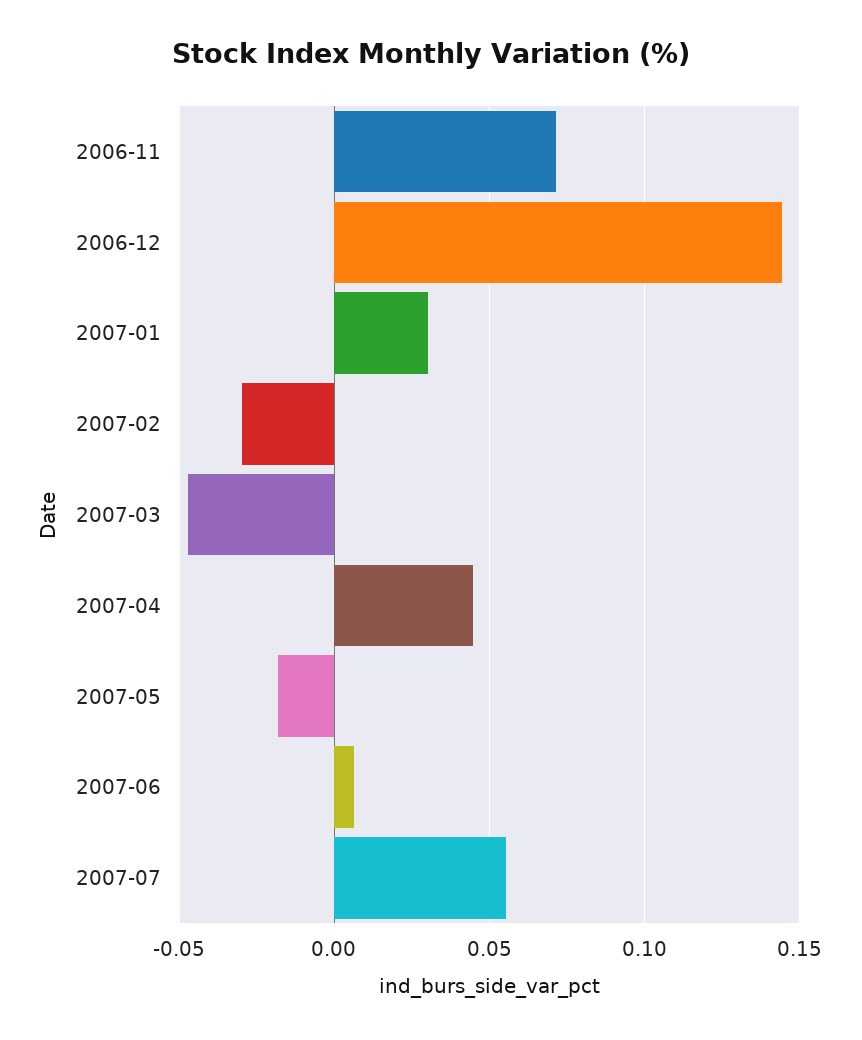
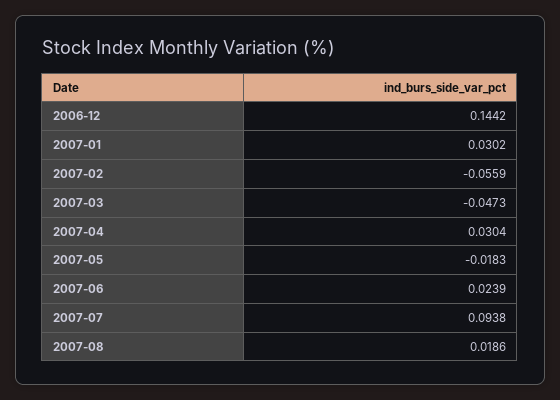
2006-11: 0.07 -> none
2007-02: -0.03 -> -0.0559
2007-04: 0.045 -> 0.0304
2007-06: 0.005 -> 0.0239
2007-07: 0.055 -> 0.0938
2007-08: none -> 0.0186

